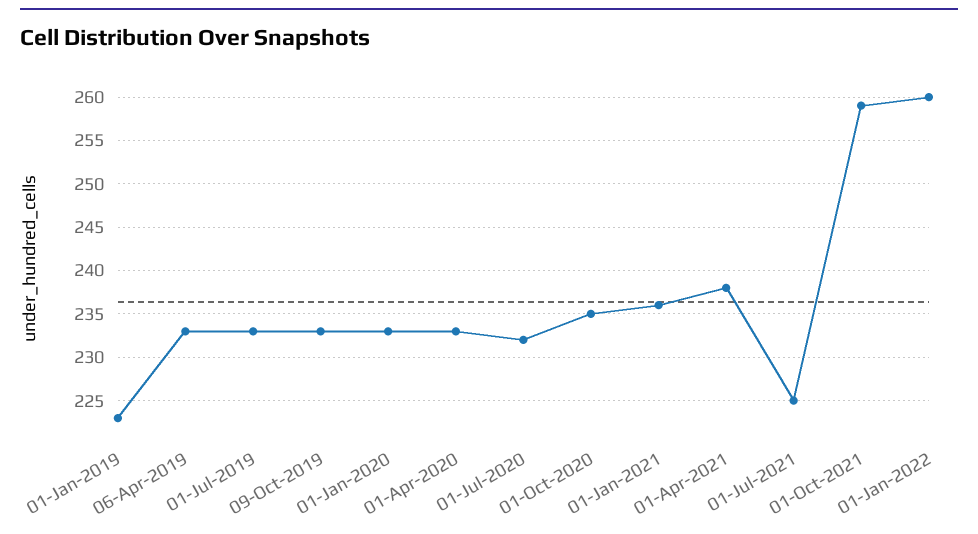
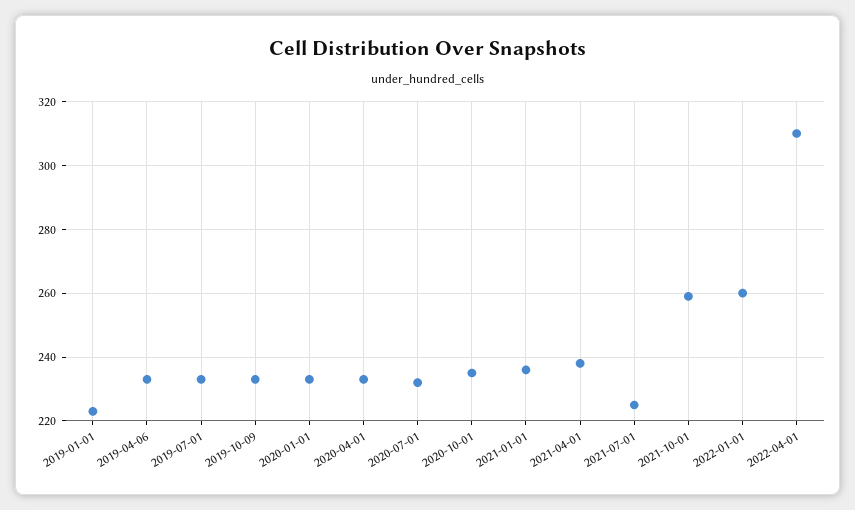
2022-04-01: none -> 310

